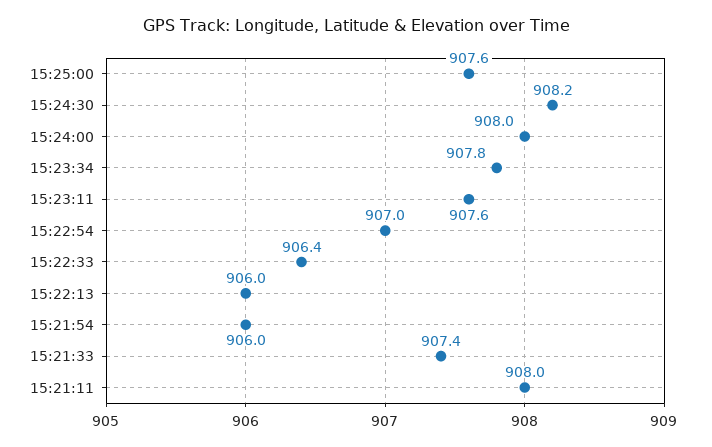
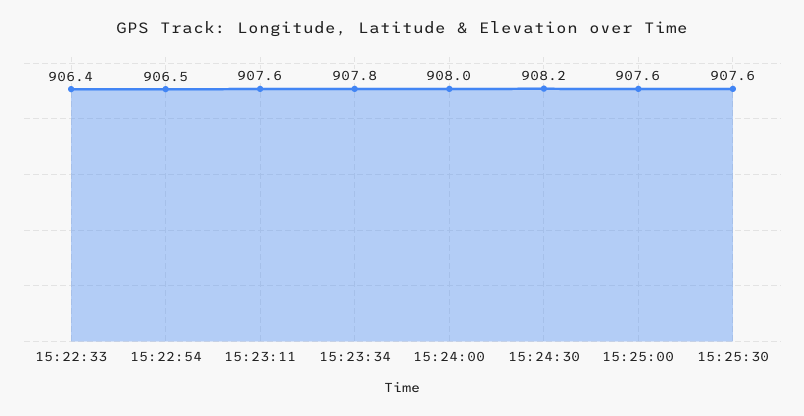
15:22:54: 907 -> 906.5
15:22:13: 906 -> none
15:21:54: 906 -> none
15:21:33: 907.4 -> none
15:21:11: 908 -> none
15:25:30: none -> 907.6

